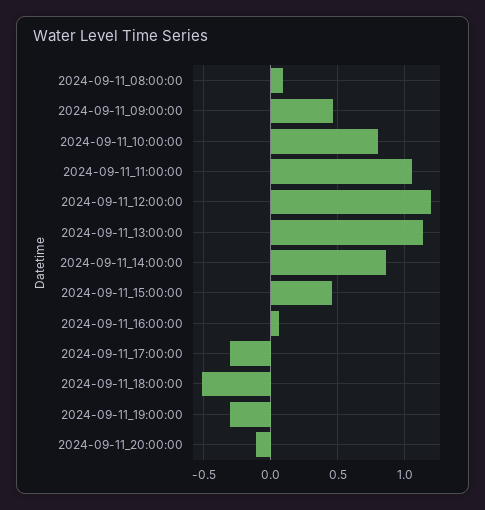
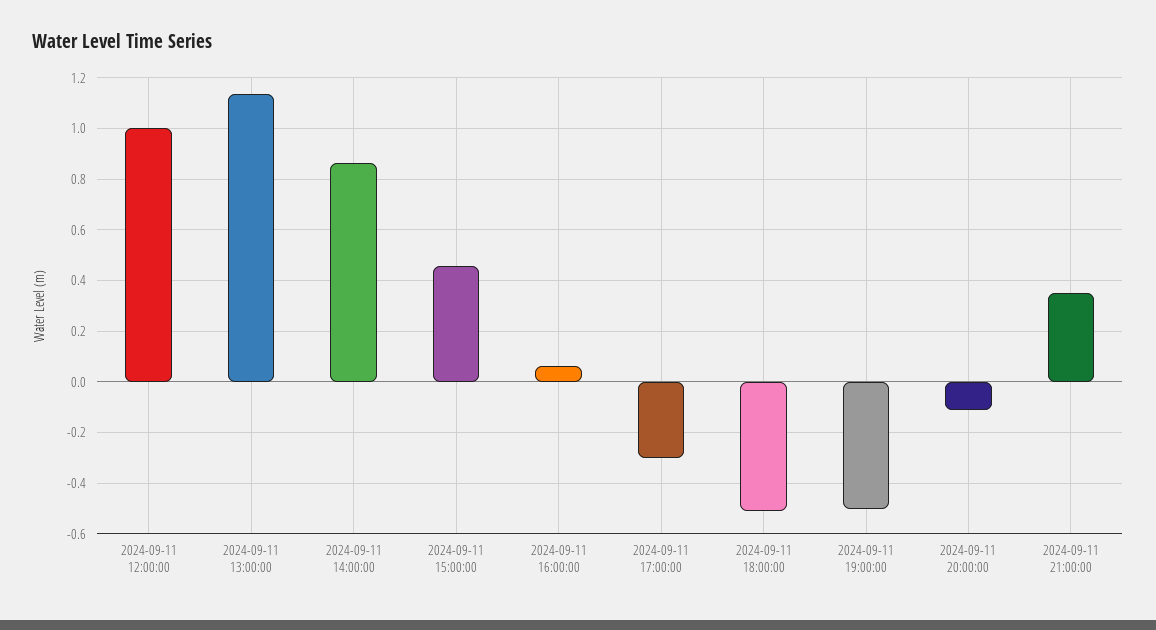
2024-09-11_08:00:00: 0.1 -> none
2024-09-11_09:00:00: 0.45 -> none
2024-09-11_10:00:00: 0.8 -> none
2024-09-11_11:00:00: 1.05 -> none
2024-09-11_12:00:00: 1.2 -> 1
2024-09-11_19:00:00: -0.3 -> -0.5
2024-09-11 21:00:00: none -> 0.35

